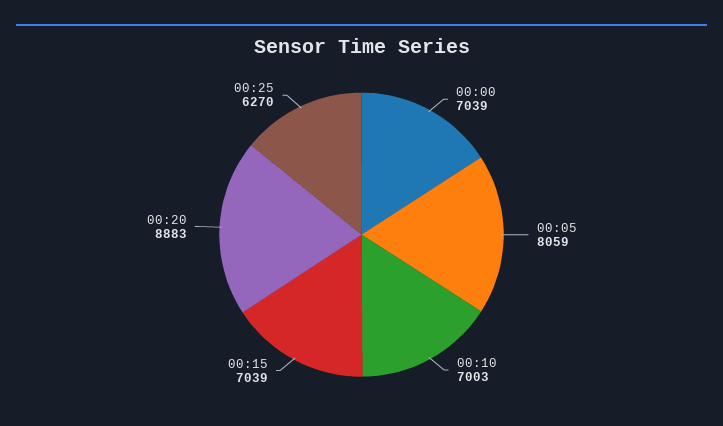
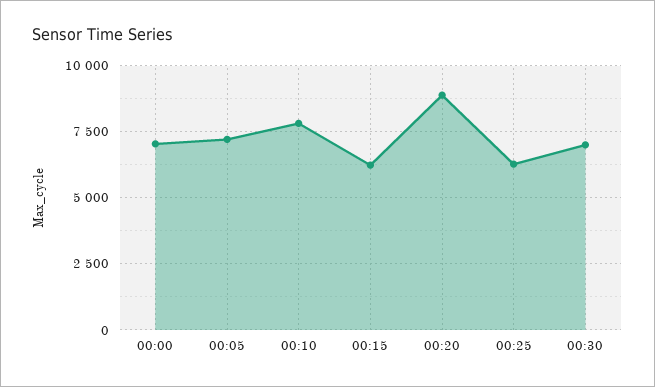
00:05: 8059 -> 7250
00:10: 7003 -> 7750
00:15: 7039 -> 6250
00:30: none -> 7000

